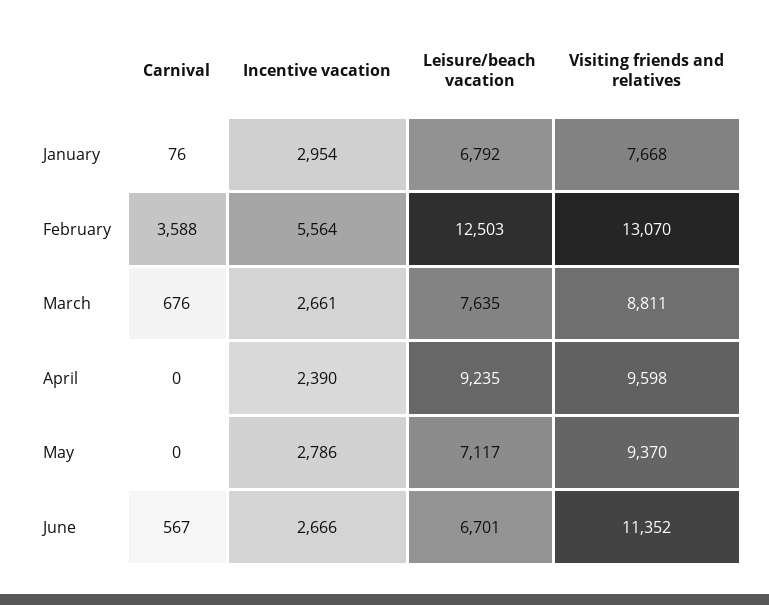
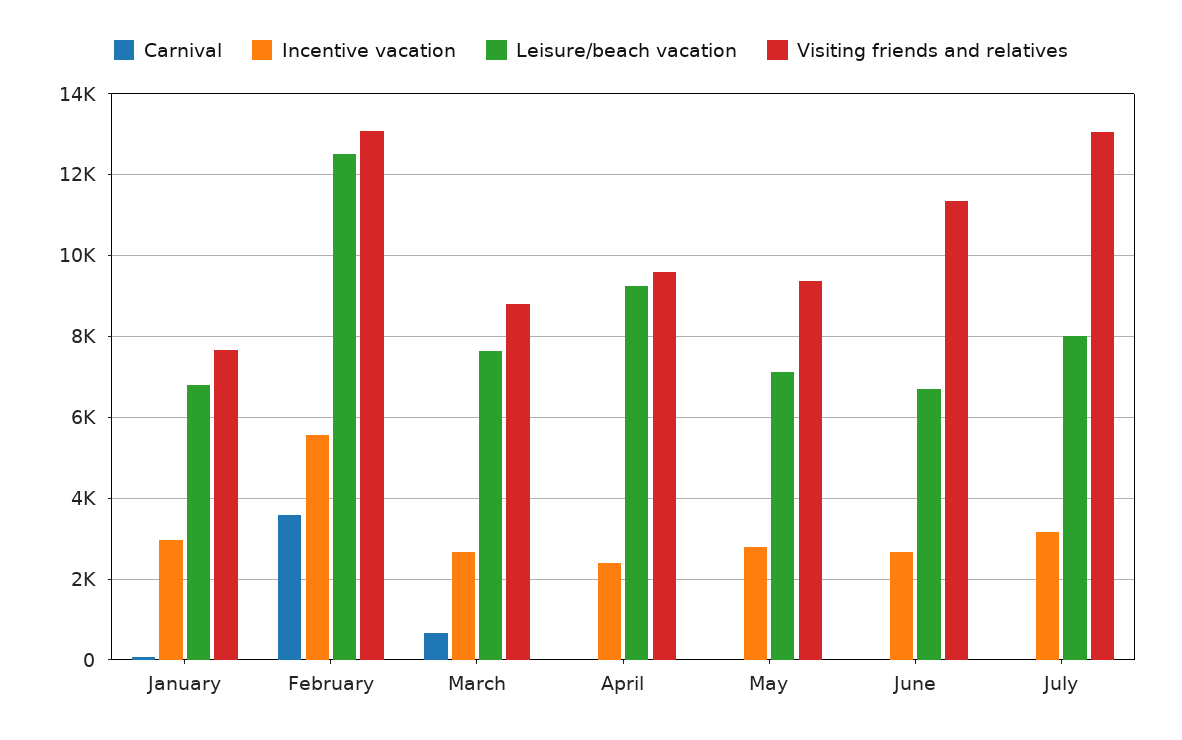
Carnival, June: 567 -> 0
Carnival, July: none -> 0
Incentive vacation, July: none -> 3200
Leisure/beach vacation, July: none -> 8000
Visiting friends and relatives, July: none -> 13000

